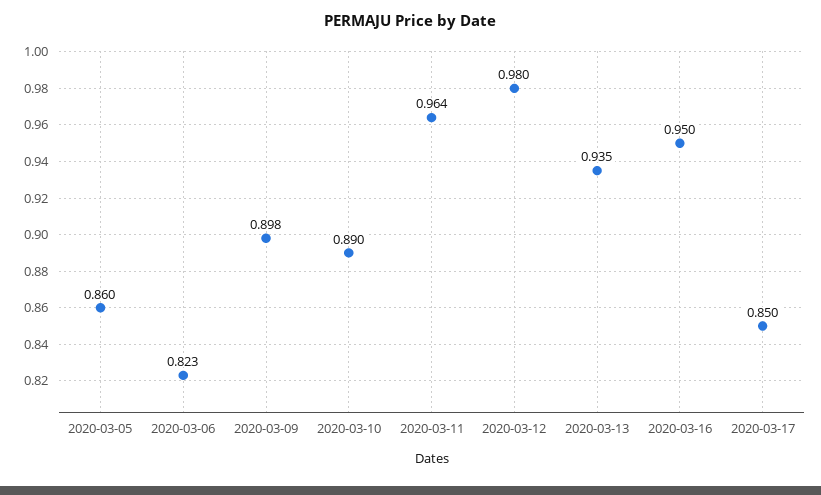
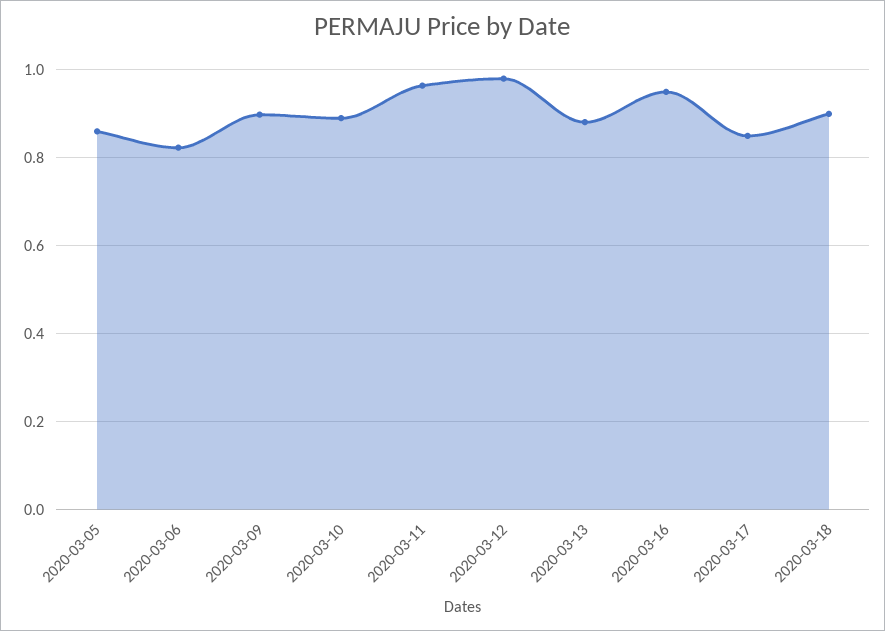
2020-03-13: 0.935 -> 0.88
2020-03-18: none -> 0.9

